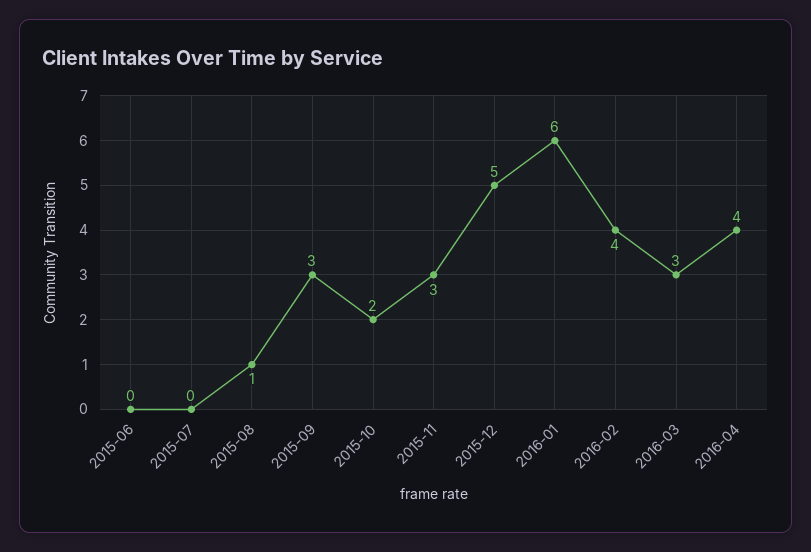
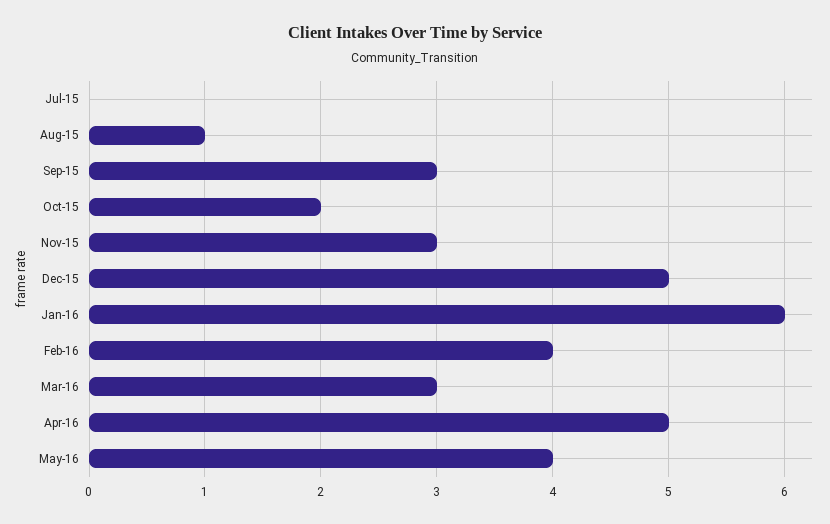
2015-06: 0 -> none
2016-04: 4 -> 5
May-16: none -> 4

